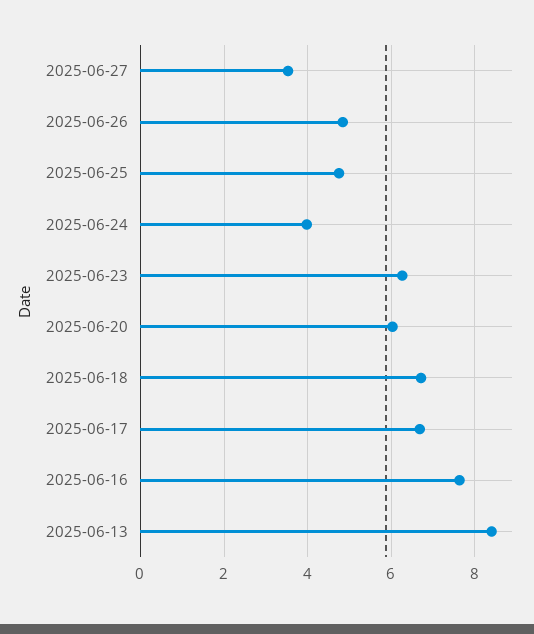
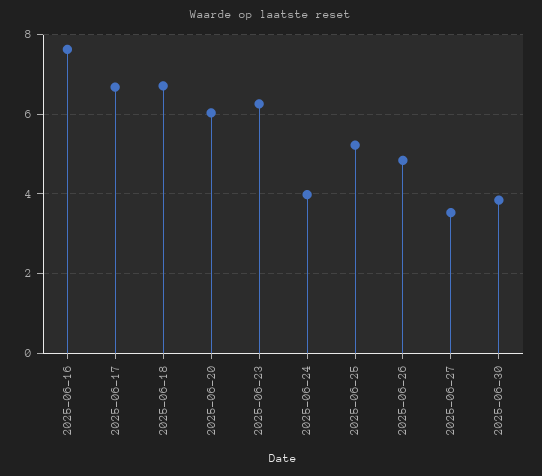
2025-06-25: 4.8 -> 5.2
2025-06-13: 8.4 -> none
2025-06-30: none -> 3.8

